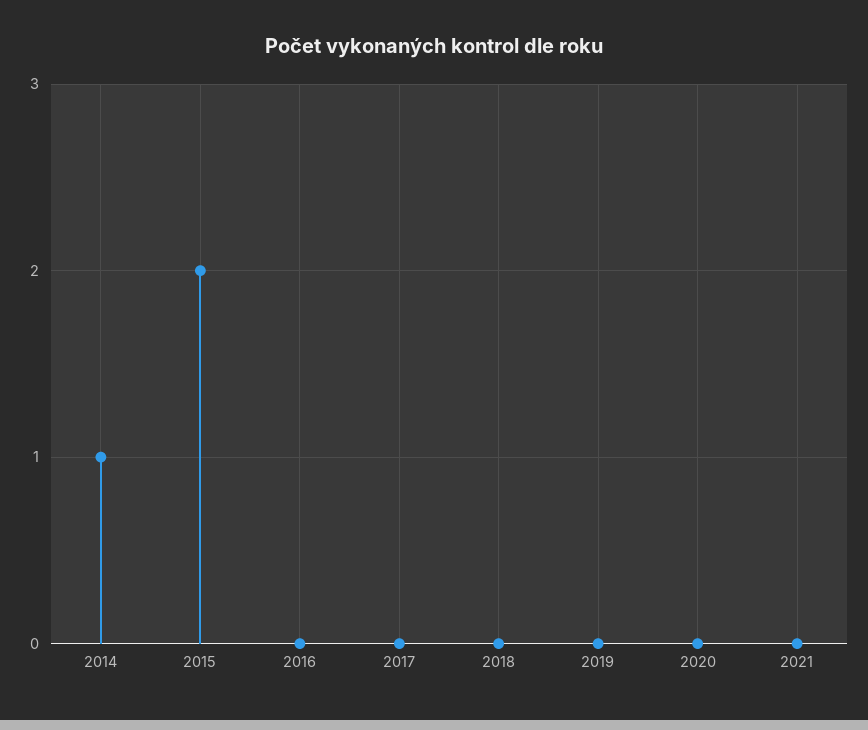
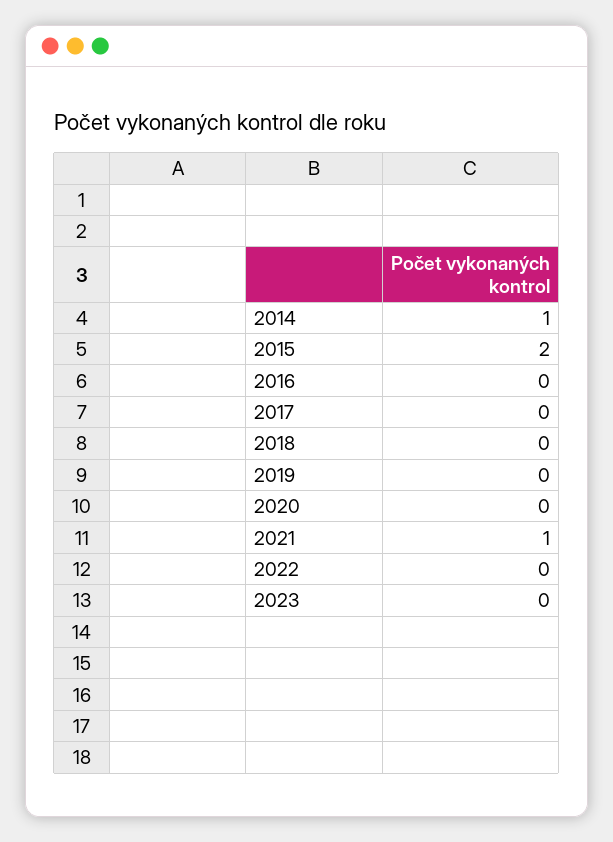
2021: 0 -> 1
2022: none -> 0
2023: none -> 0

